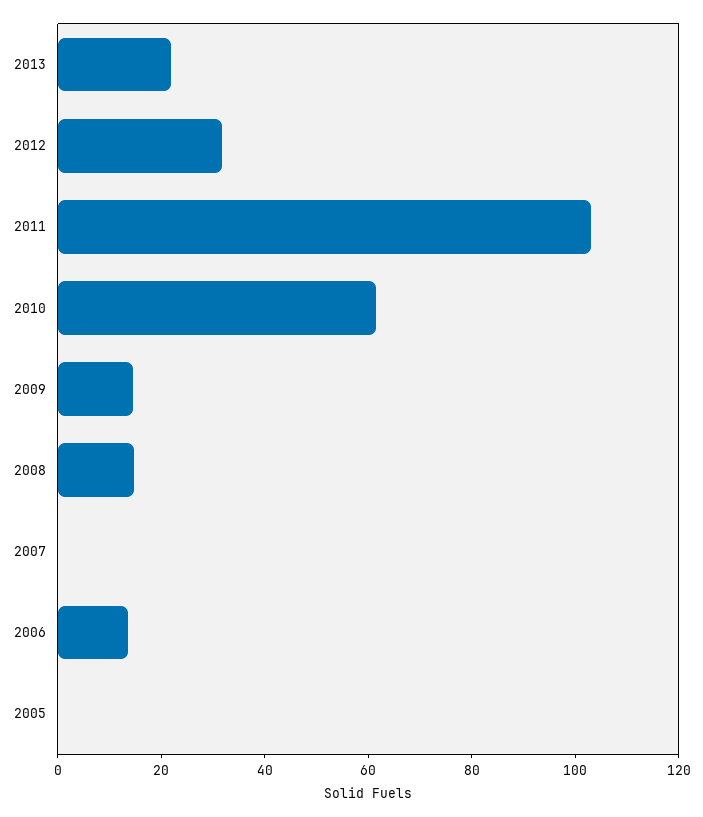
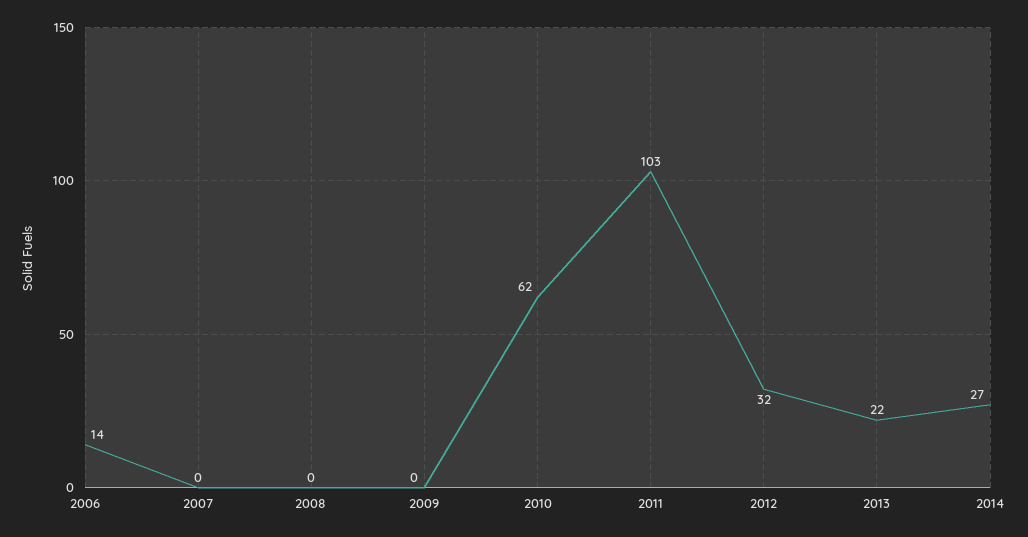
2009: 15 -> 0
2008: 15 -> 0
2005: 0 -> none
2014: none -> 27

